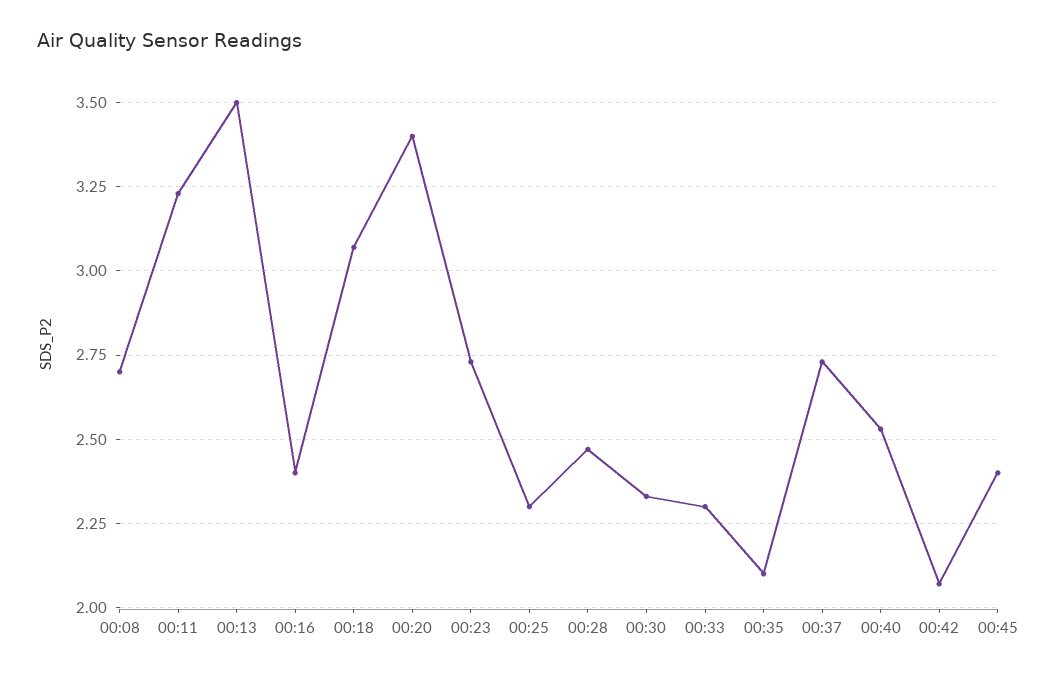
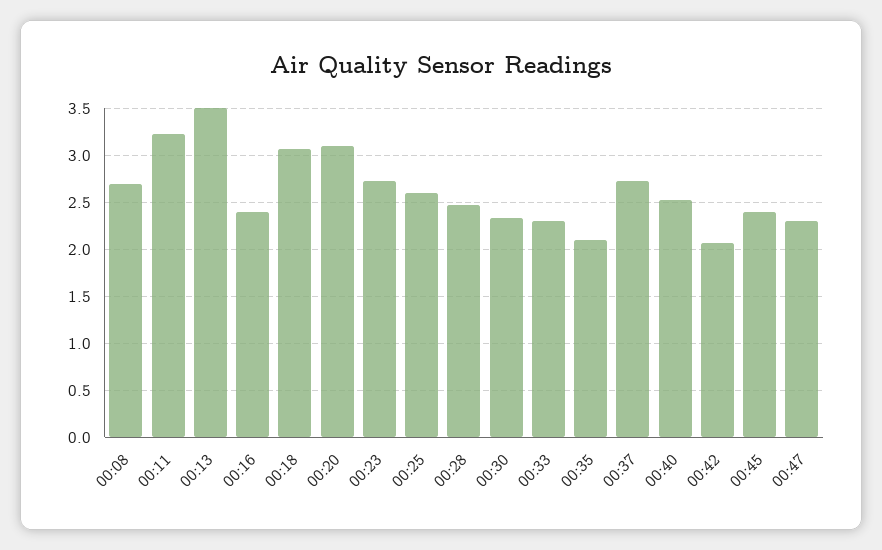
00:20: 3.4 -> 3.1
00:25: 2.3 -> 2.6
00:47: none -> 2.3

